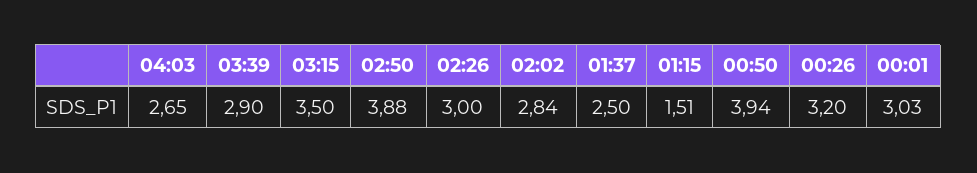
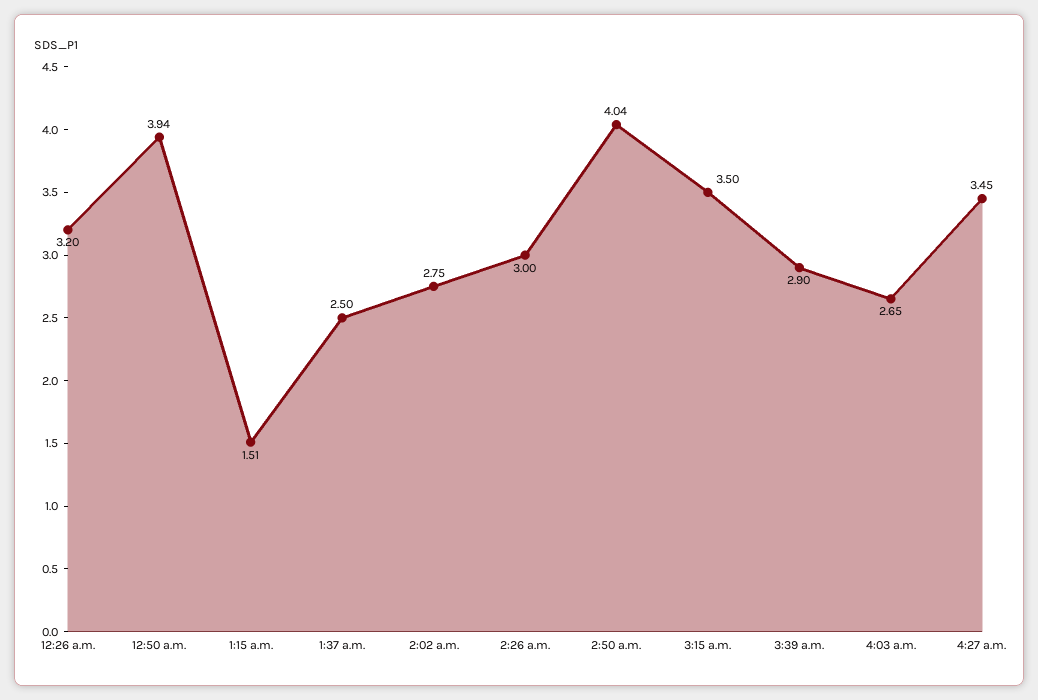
02:50: 3.88 -> 4.04
02:02: 2.84 -> 2.75
00:01: 3.03 -> none
4:27 a.m.: none -> 3.45

